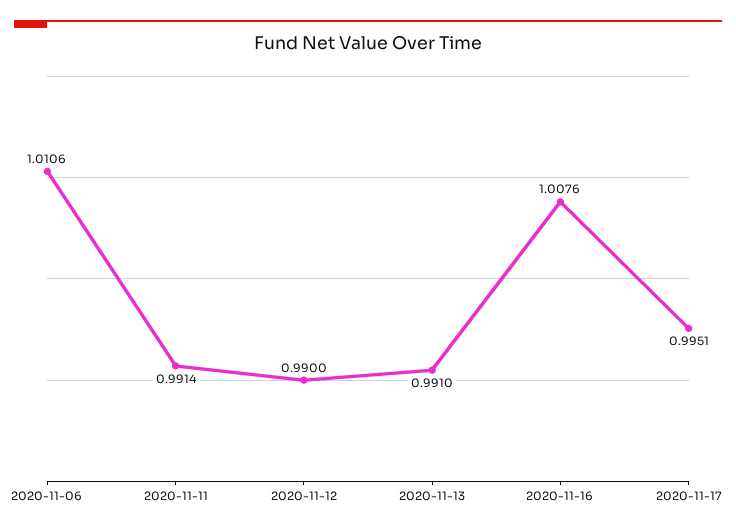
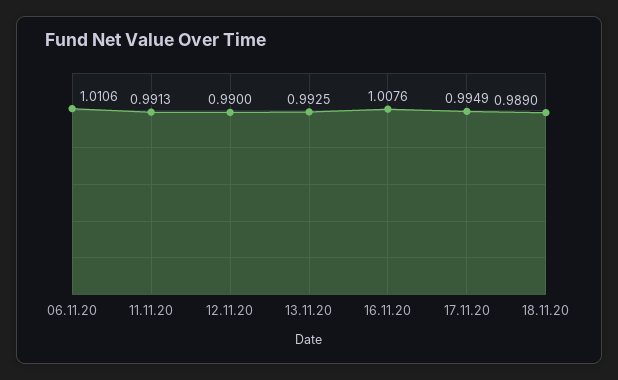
2020-11-11: 0.9914 -> 0.9913
2020-11-13: 0.991 -> 0.9925
2020-11-17: 0.9951 -> 0.9949
18.11.20: none -> 0.989

